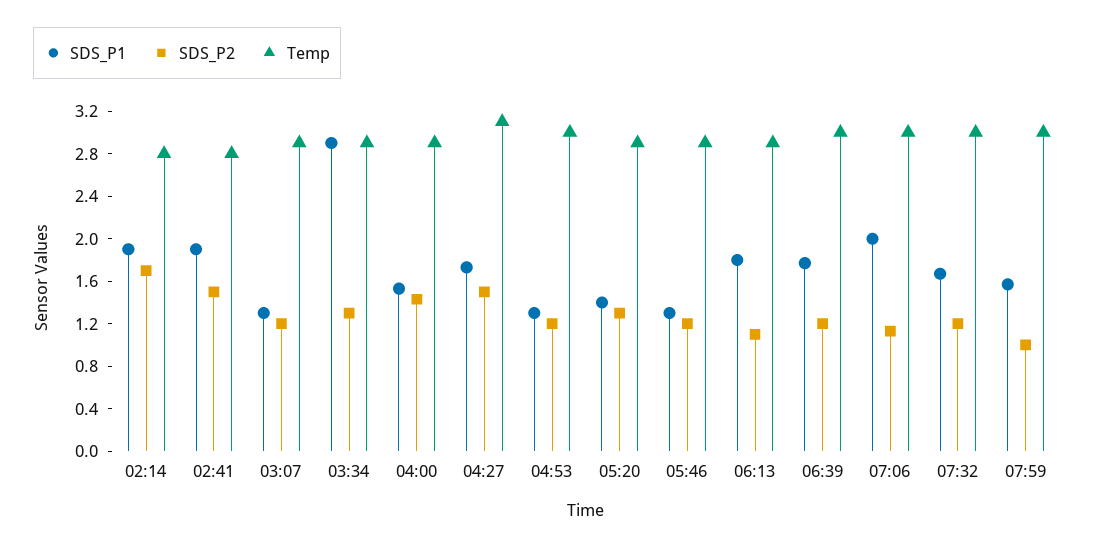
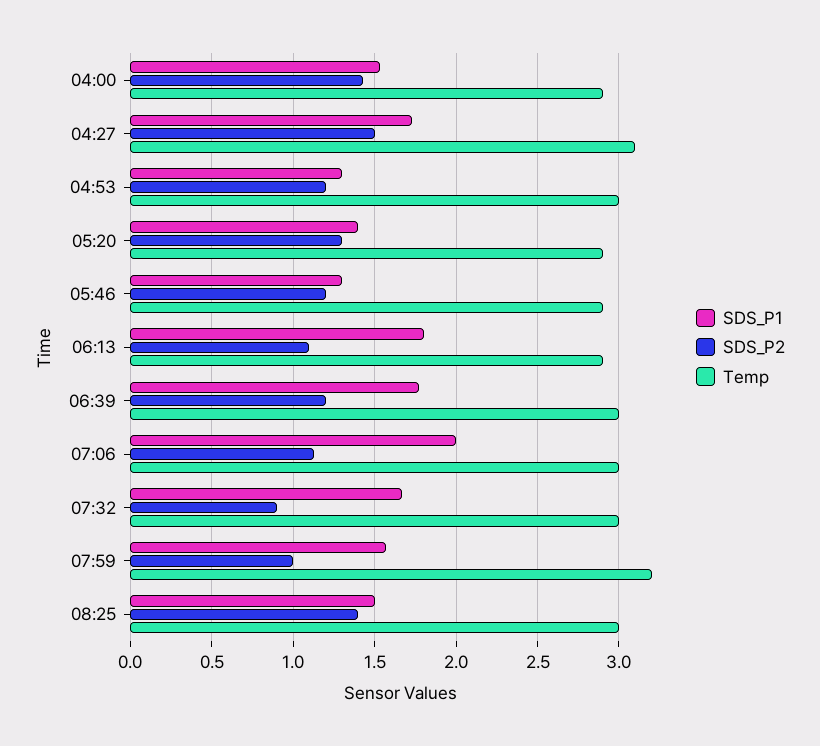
SDS_P1, 02:14: 1.9 -> none
SDS_P2, 02:14: 1.7 -> none
Temp, 02:14: 2.8 -> none
SDS_P1, 02:41: 1.9 -> none
SDS_P2, 02:41: 1.5 -> none
Temp, 02:41: 2.8 -> none
SDS_P1, 03:07: 1.3 -> none
SDS_P2, 03:07: 1.2 -> none
Temp, 03:07: 2.9 -> none
SDS_P1, 03:34: 2.9 -> none
SDS_P2, 03:34: 1.3 -> none
Temp, 03:34: 2.9 -> none
SDS_P2, 07:32: 1.2 -> 0.9
Temp, 07:59: 3 -> 3.2
SDS_P1, 08:25: none -> 1.5
SDS_P2, 08:25: none -> 1.4
Temp, 08:25: none -> 3

